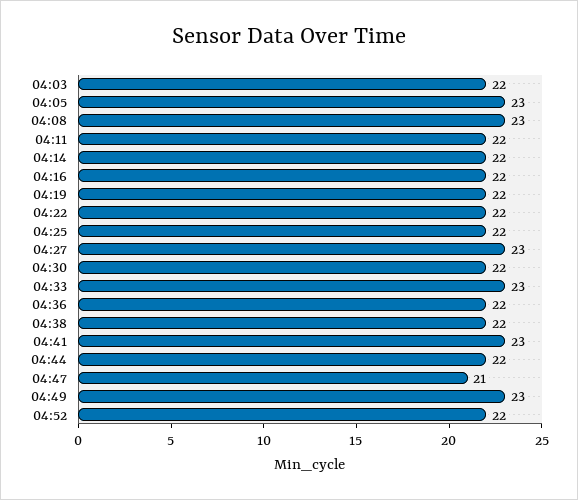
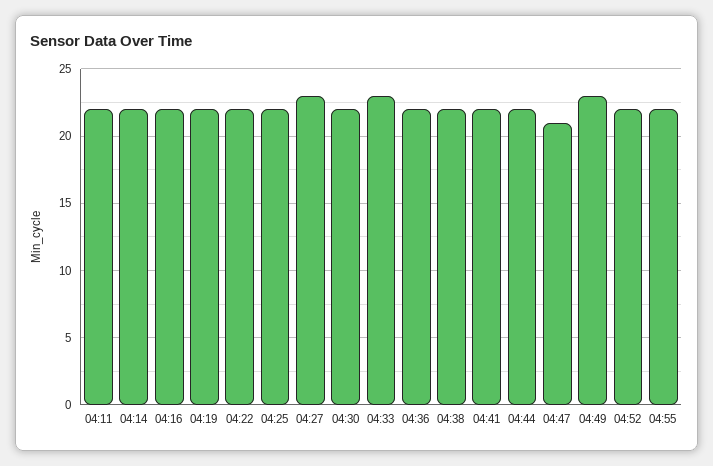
04:03: 22 -> none
04:05: 23 -> none
04:08: 23 -> none
04:41: 23 -> 22
04:55: none -> 22

